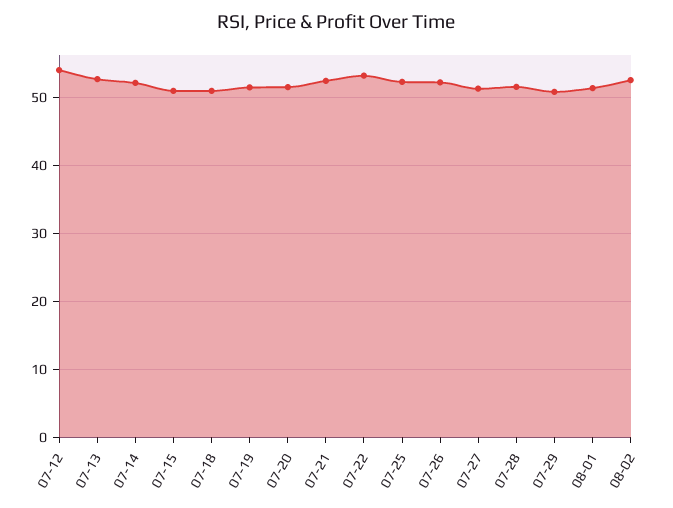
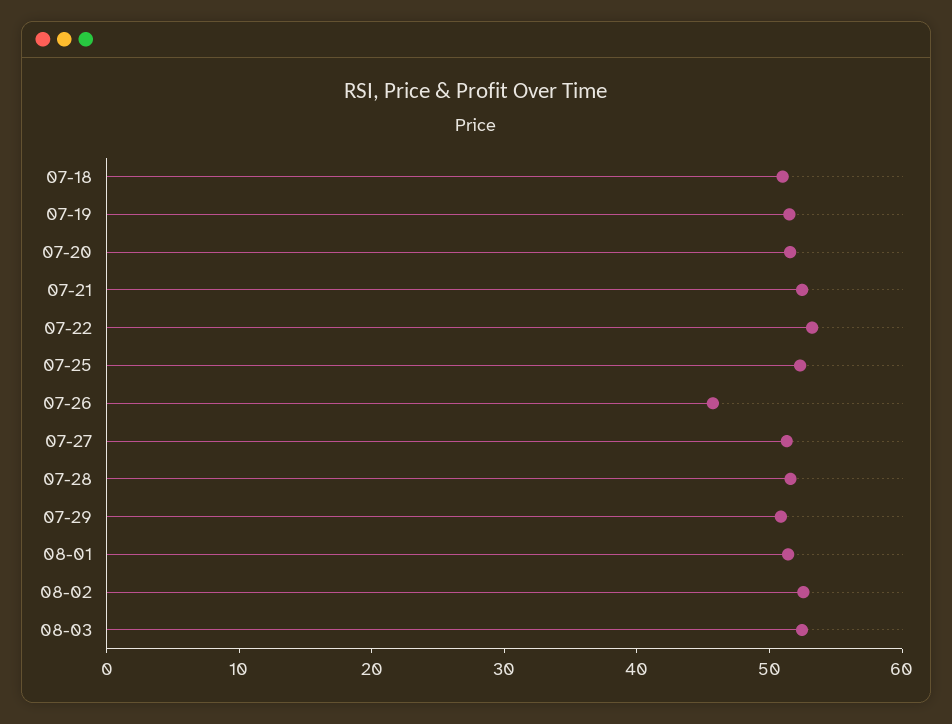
07-12: 54 -> none
07-13: 53 -> none
07-14: 52 -> none
07-15: 51 -> none
07-26: 52 -> 46
08-03: none -> 52

